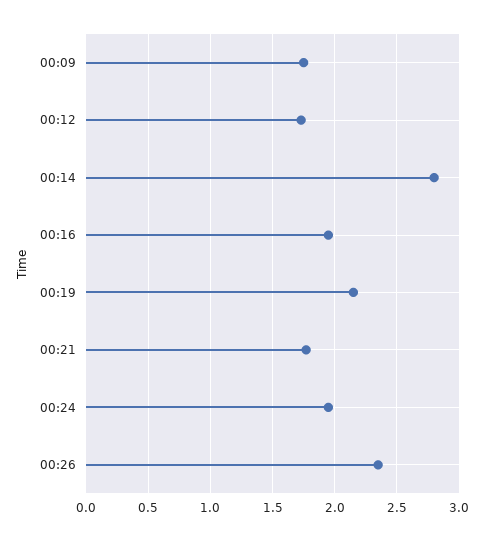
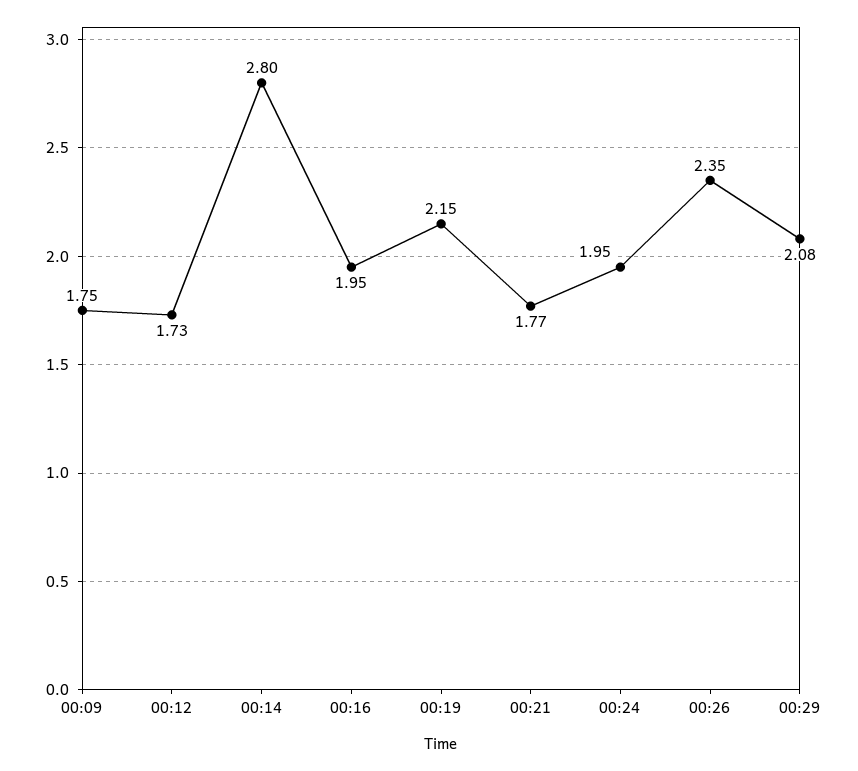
00:29: none -> 2.08

